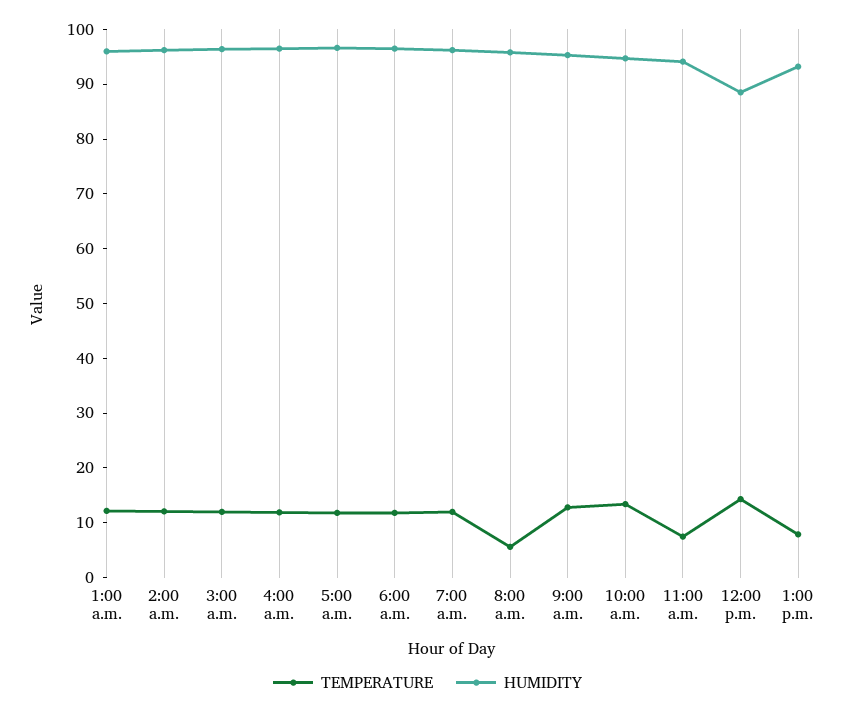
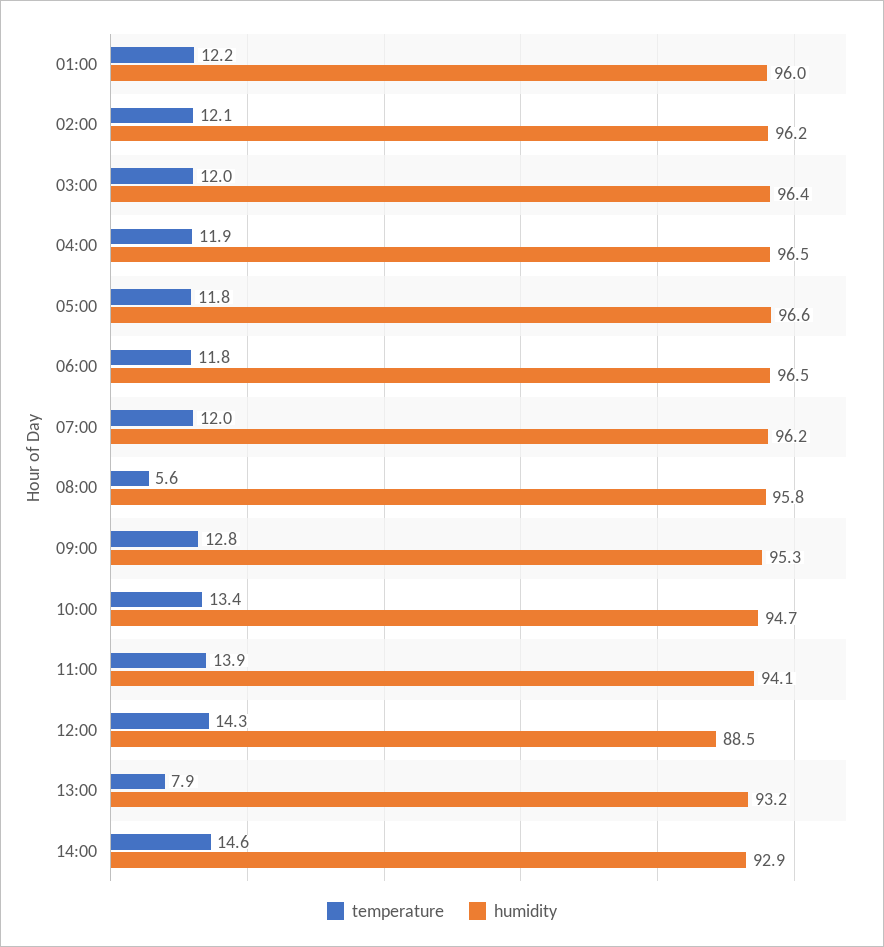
TEMPERATURE, 11:00 a.m.: 8 -> 13.9
TEMPERATURE, 14:00: none -> 14.6
HUMIDITY, 14:00: none -> 92.9

